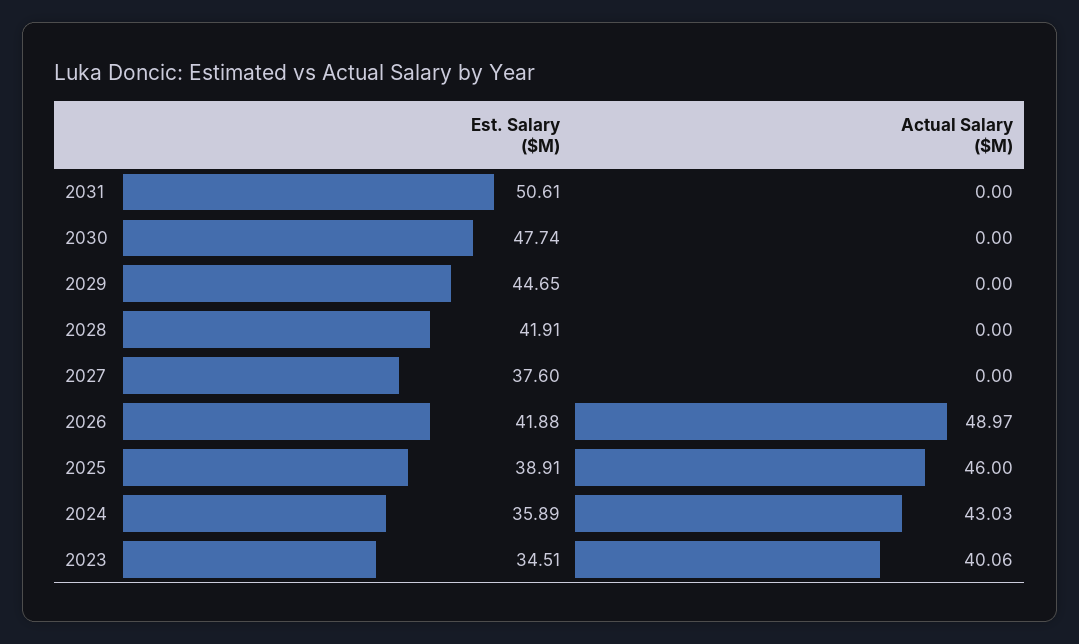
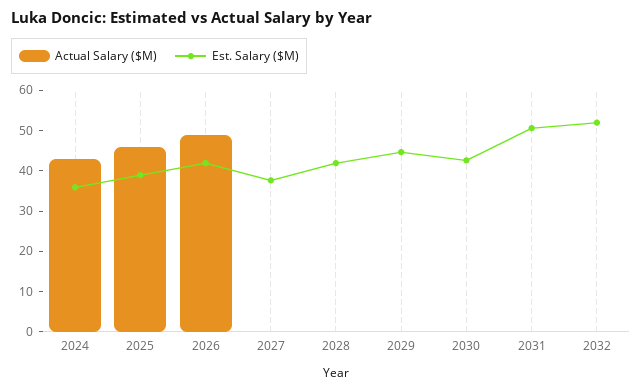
Est. Salary ($M), 2030: 47.74 -> 42
Est. Salary ($M), 2023: 34.51 -> none
Actual Salary ($M), 2023: 40.06 -> none
Actual Salary ($M), 2032: none -> 0
Est. Salary ($M), 2032: none -> 52

